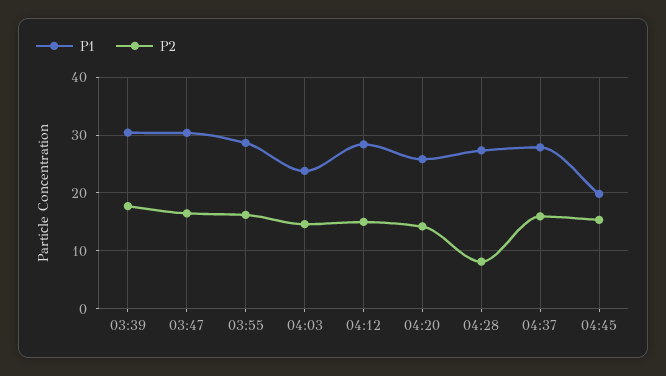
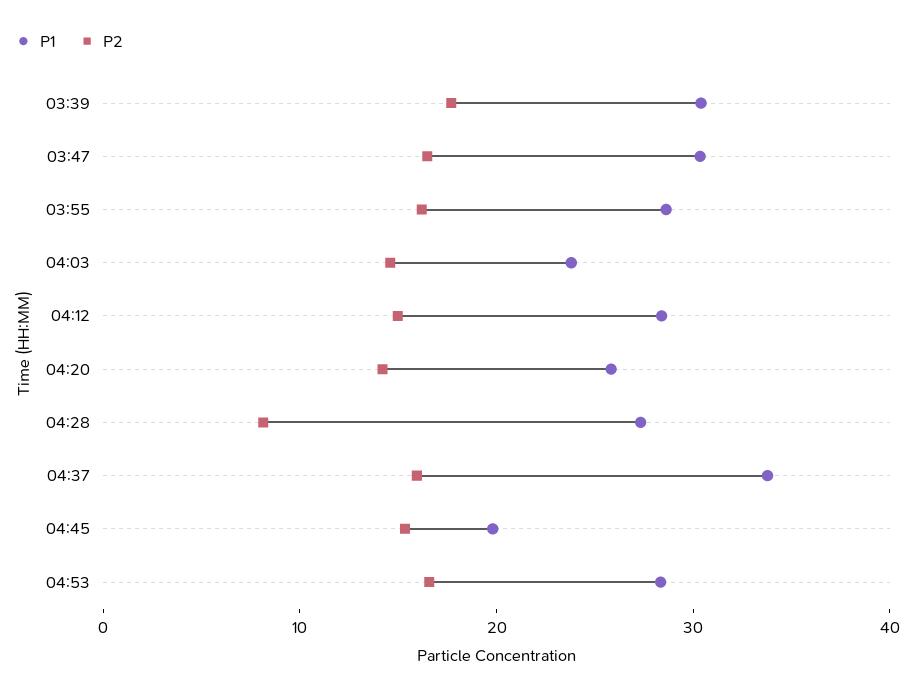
P1, 04:37: 28 -> 34
P1, 04:53: none -> 28
P2, 04:53: none -> 16

